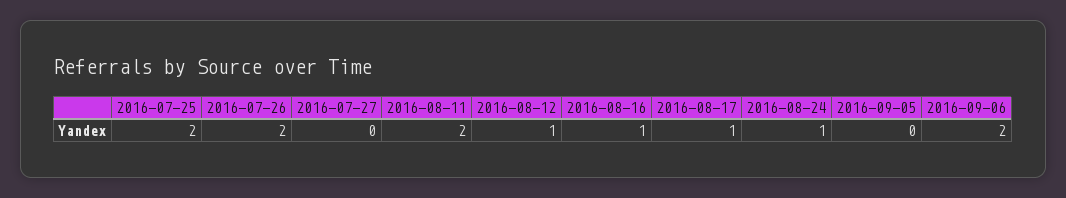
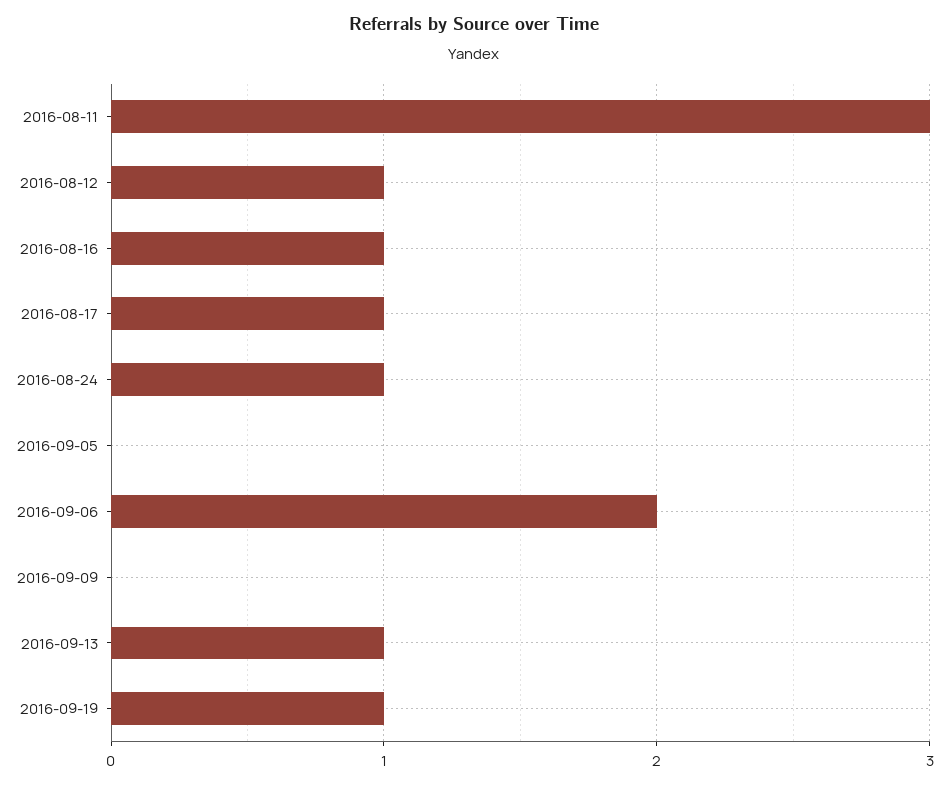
2016-07-25: 2 -> none
2016-07-26: 2 -> none
2016-07-27: 0 -> none
2016-08-11: 2 -> 3
2016-09-09: none -> 0
2016-09-13: none -> 1
2016-09-19: none -> 1

